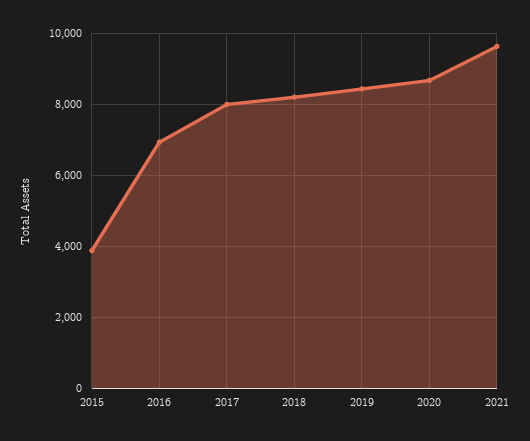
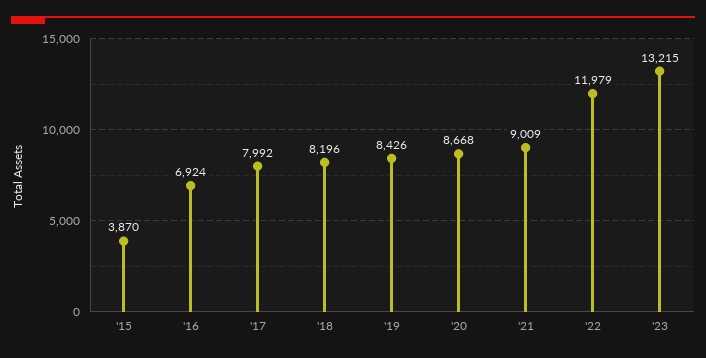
2021: 9600 -> 9009
'22: none -> 11979
'23: none -> 13215

